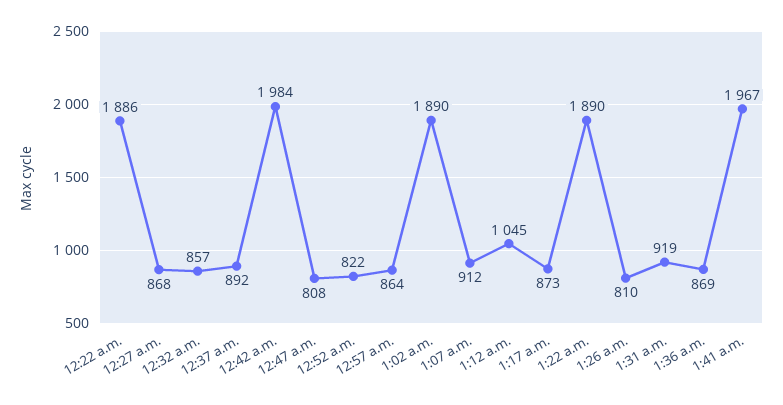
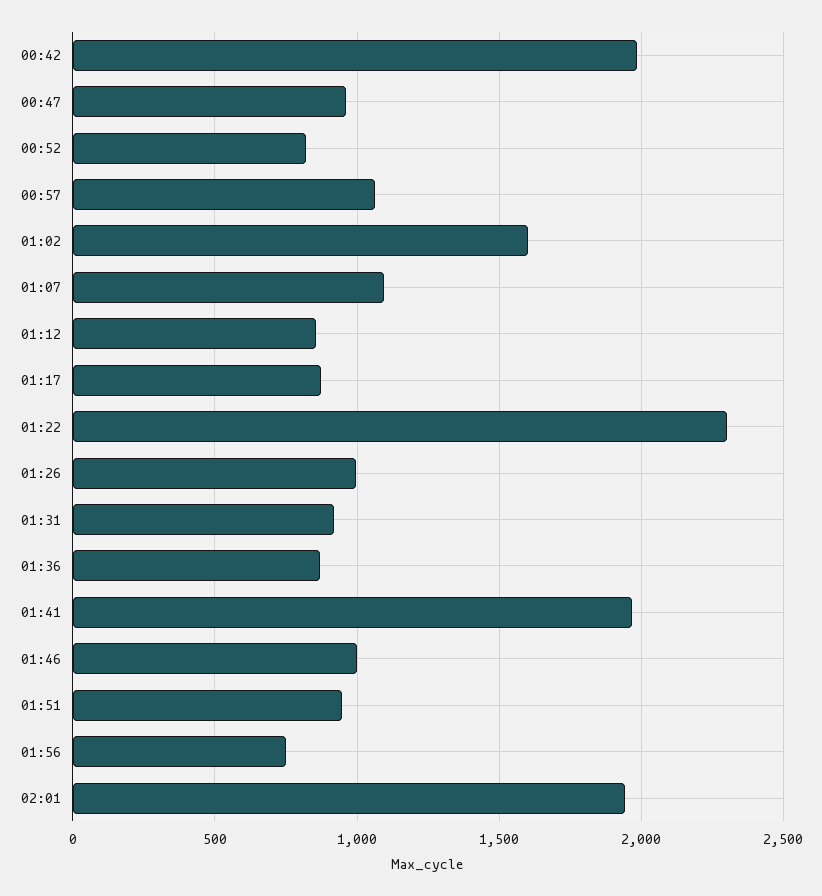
12:22 a.m.: 1886 -> none
12:27 a.m.: 868 -> none
12:32 a.m.: 857 -> none
12:37 a.m.: 892 -> none
12:47 a.m.: 808 -> 950
12:57 a.m.: 864 -> 1050
1:02 a.m.: 1890 -> 1600
1:07 a.m.: 912 -> 1100
1:12 a.m.: 1045 -> 850
1:22 a.m.: 1890 -> 2300
1:26 a.m.: 810 -> 1000
01:46: none -> 1000
01:51: none -> 950
01:56: none -> 750
02:01: none -> 1950

